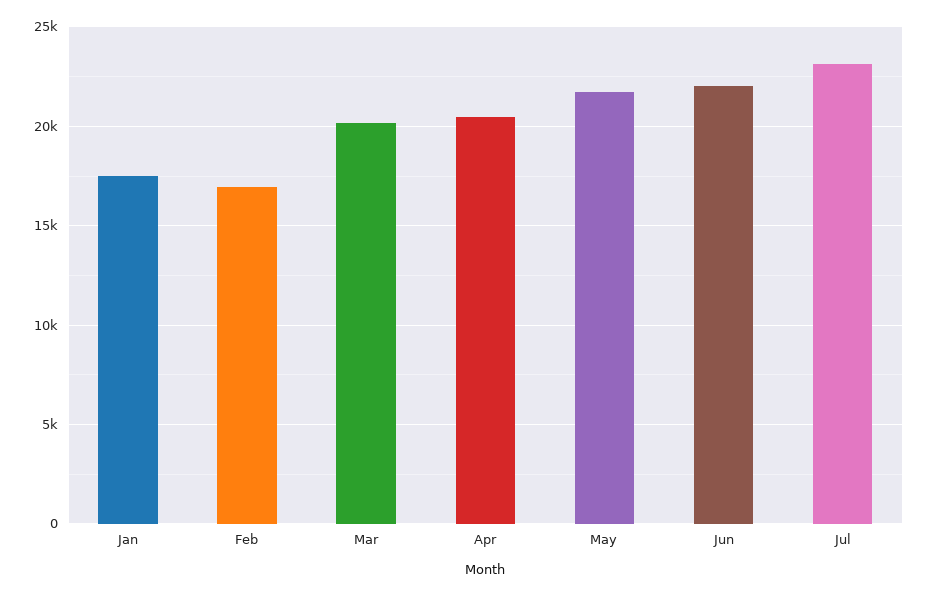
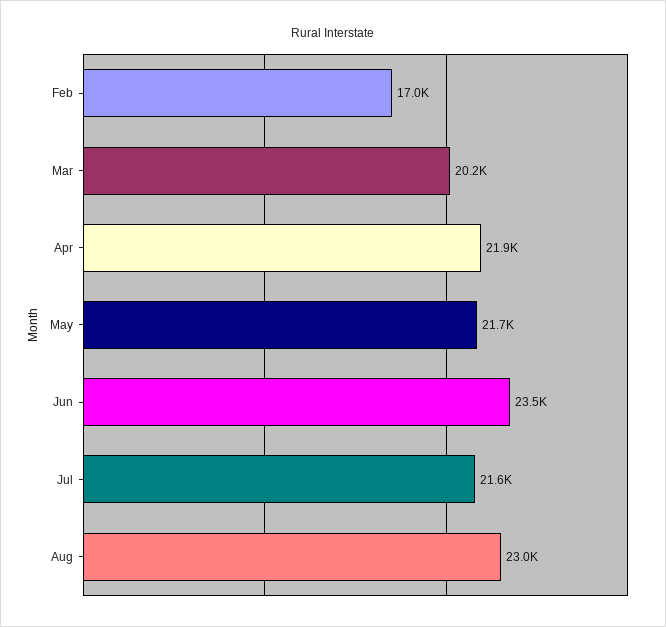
Jan: 17500 -> none
Apr: 20500 -> 21900
Jun: 22000 -> 23500
Jul: 23000 -> 21600
Aug: none -> 23000

